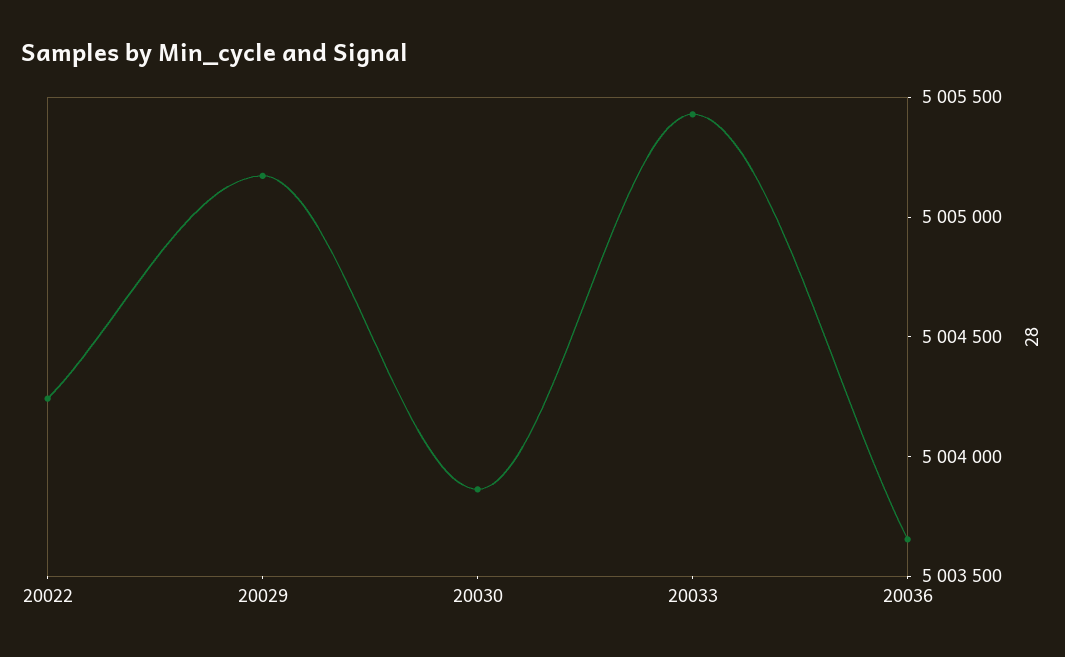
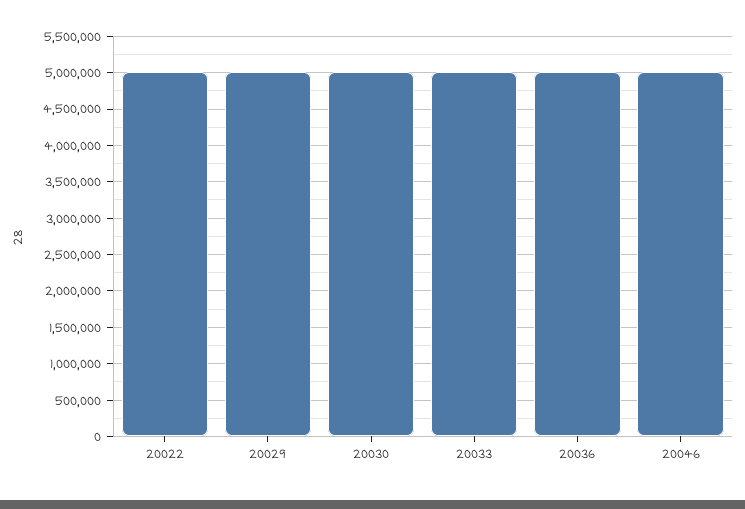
20046: none -> 5000000

